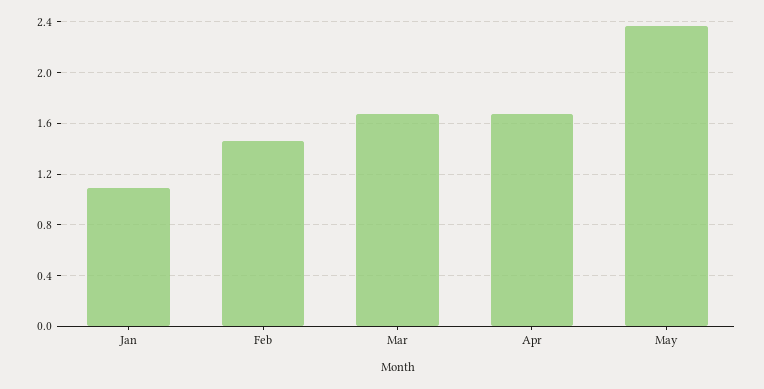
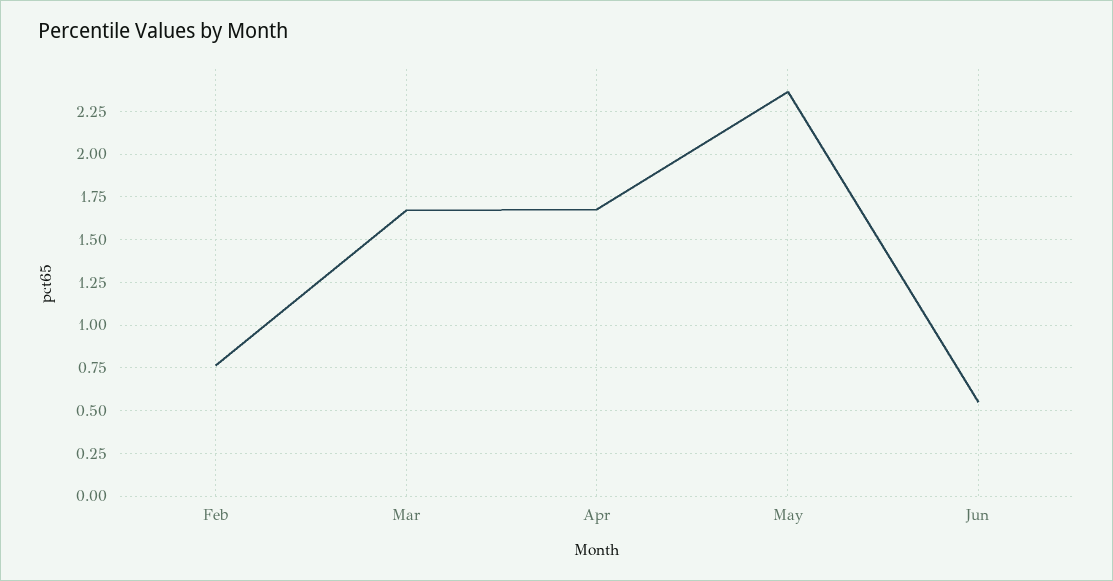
Jan: 1.1 -> none
Feb: 1.45 -> 0.75
Jun: none -> 0.55

